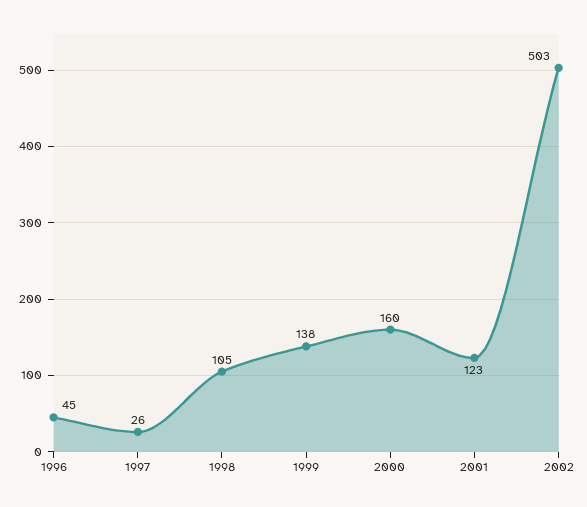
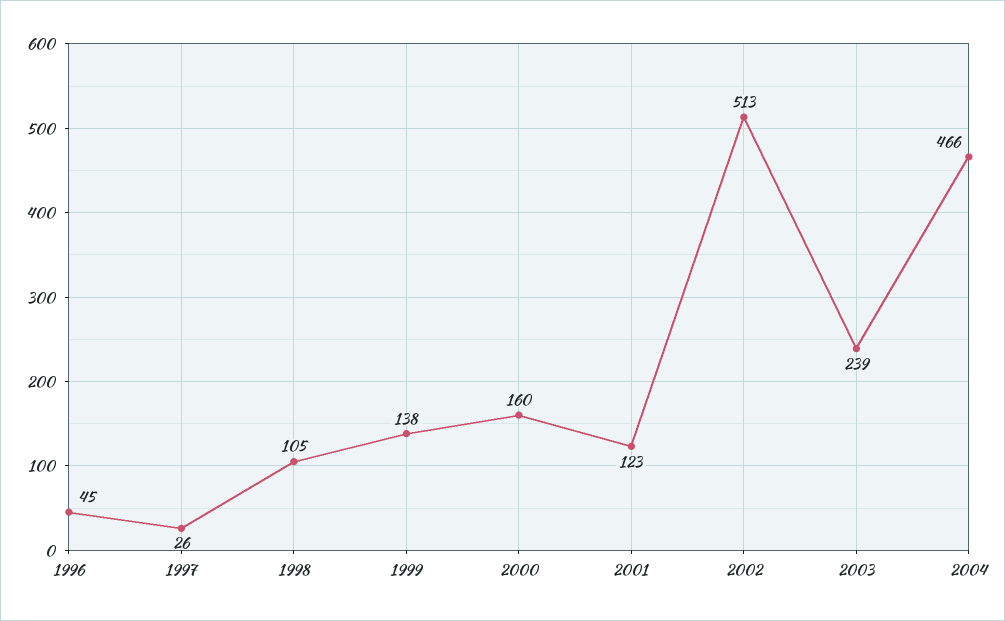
2002: 503 -> 513
2003: none -> 239
2004: none -> 466

